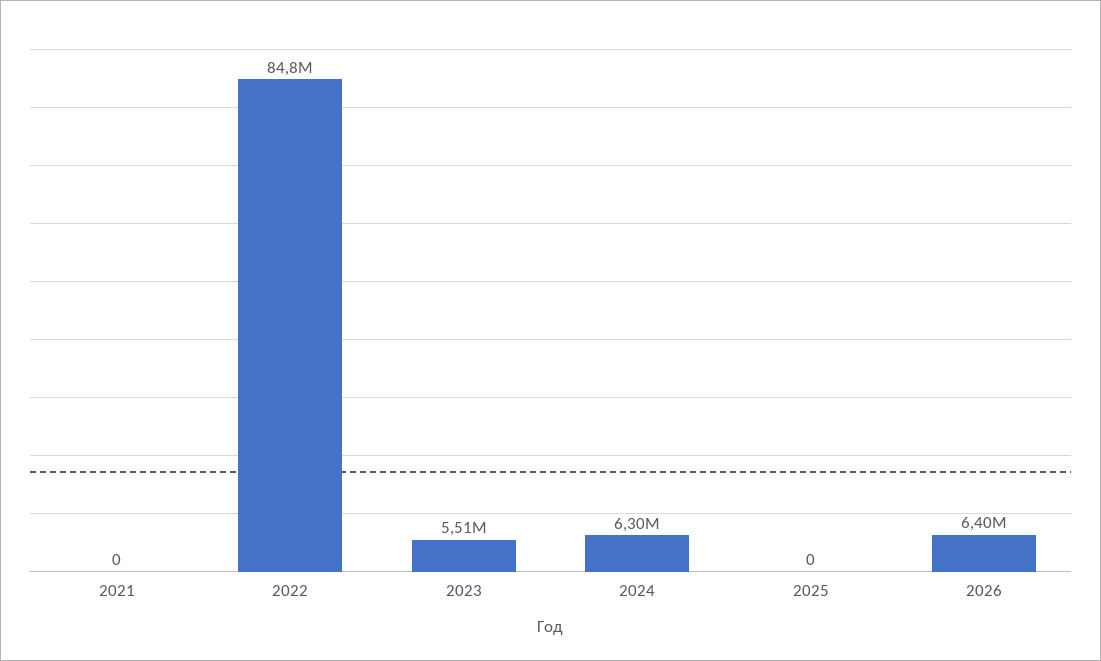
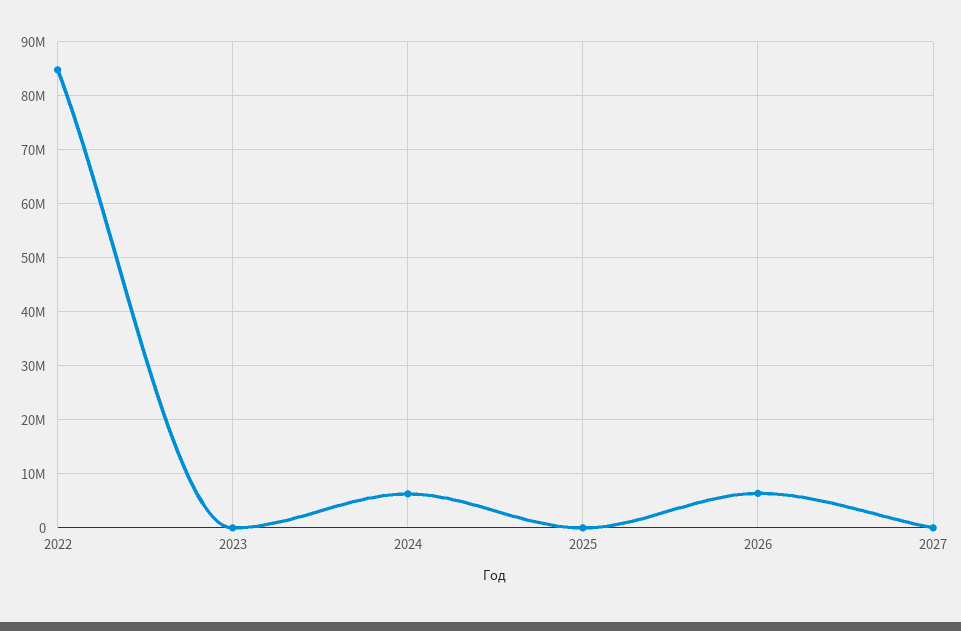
2021: 0 -> none
2023: 5510000 -> 0
2027: none -> 0

